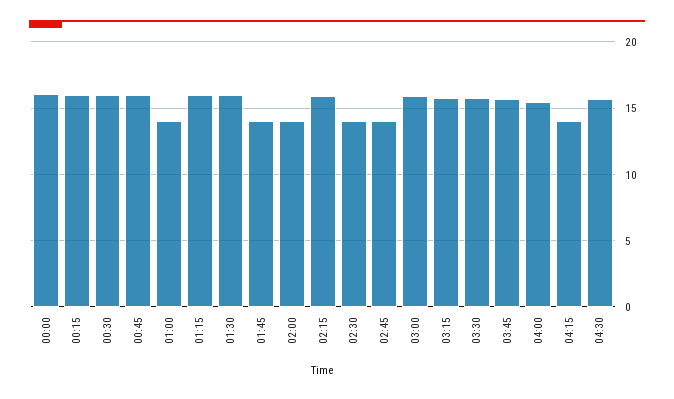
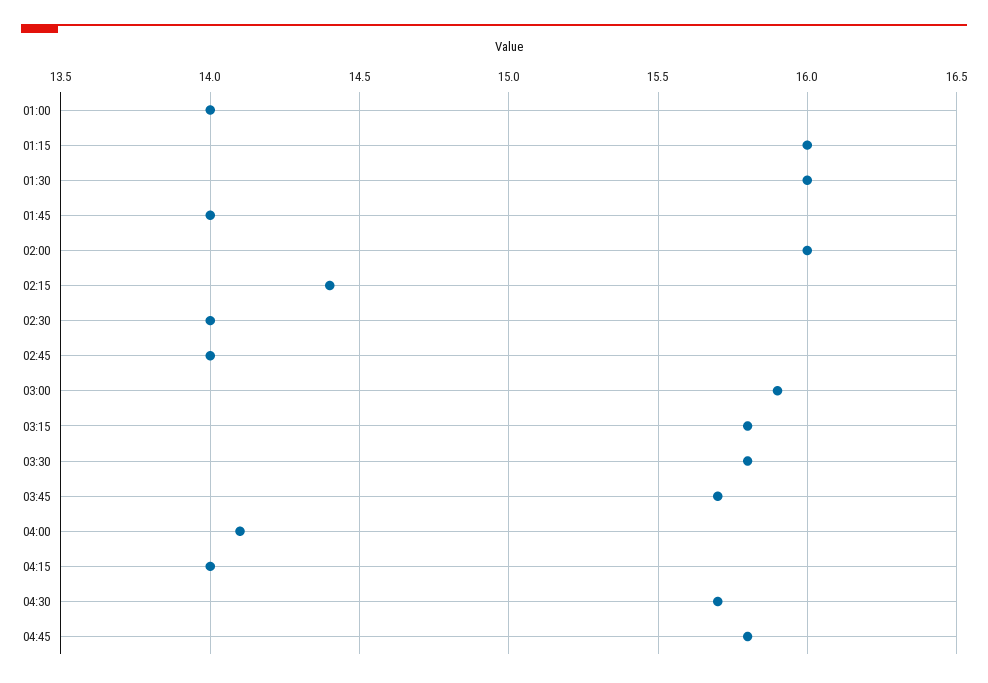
00:00: 16 -> none
00:15: 16 -> none
00:30: 16 -> none
00:45: 16 -> none
02:00: 14 -> 16
02:15: 16 -> 14.4
04:00: 15.5 -> 14.1
04:45: none -> 15.8

